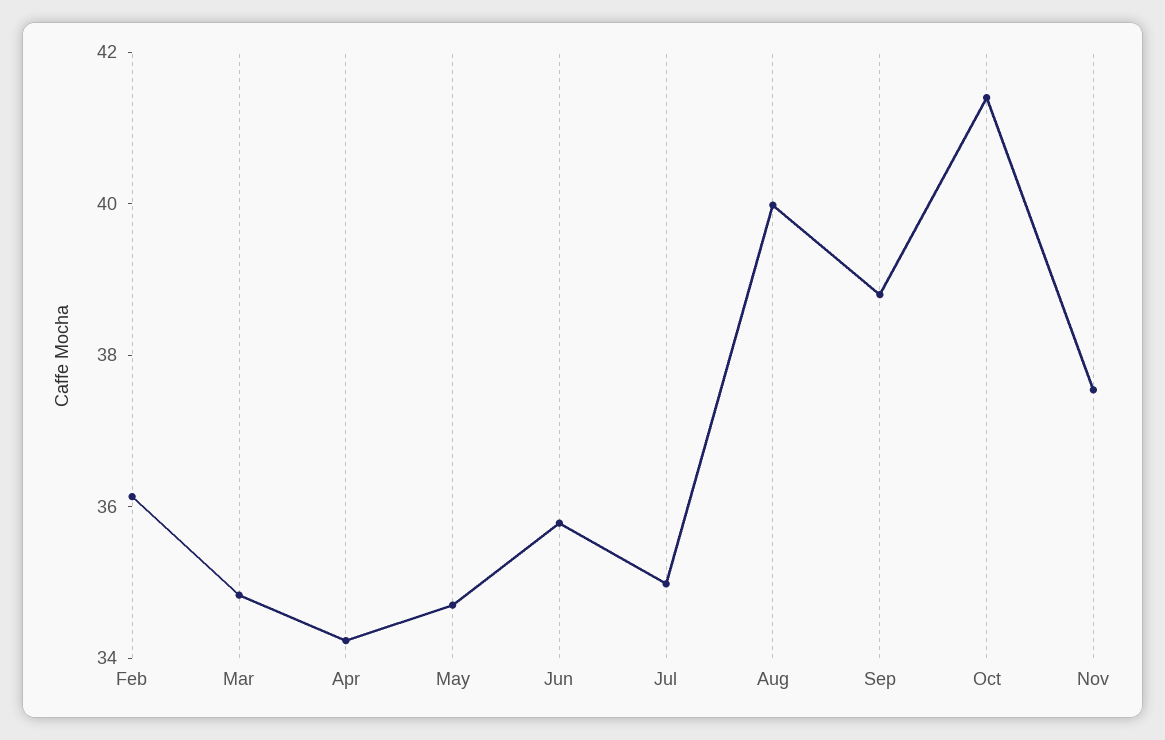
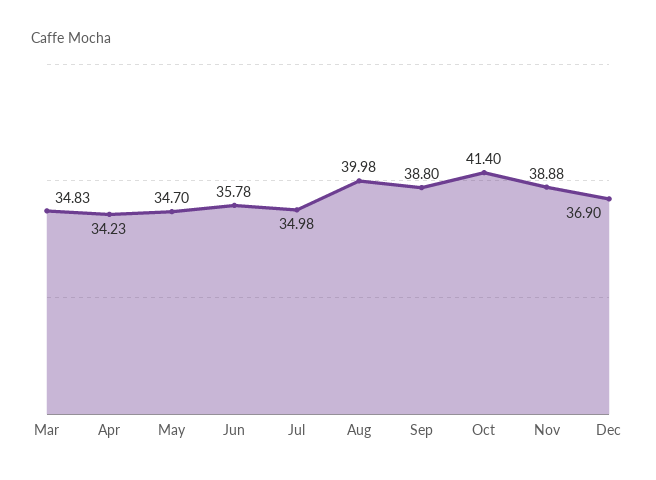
Feb: 36 -> none
Nov: 37.5 -> 38.88
Dec: none -> 36.9

